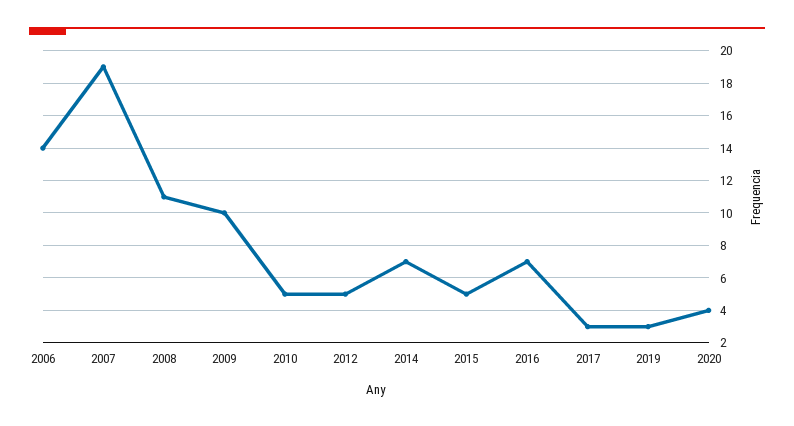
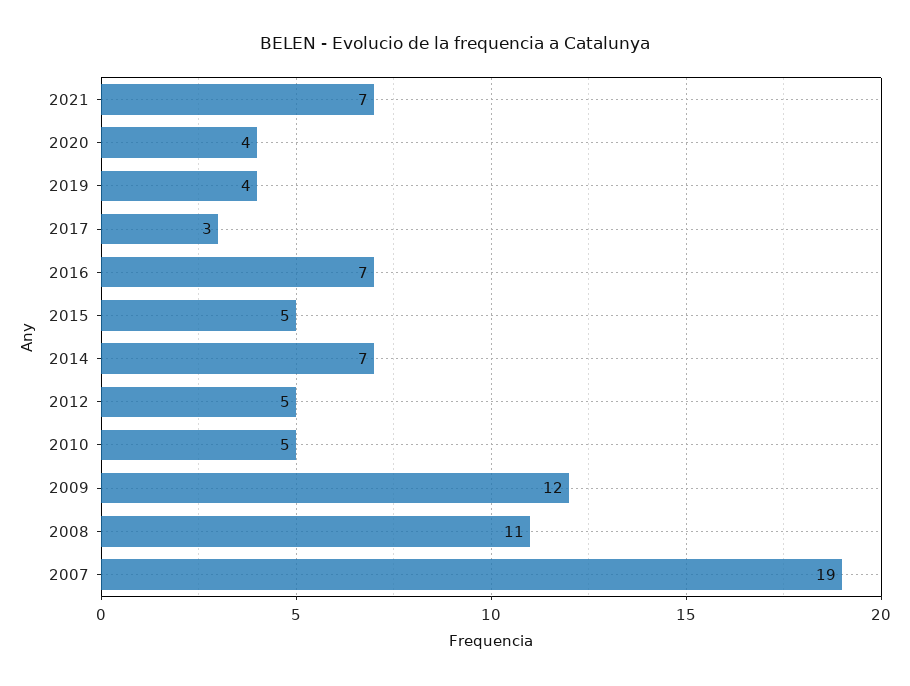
2006: 14 -> none
2009: 10 -> 12
2019: 3 -> 4
2021: none -> 7

